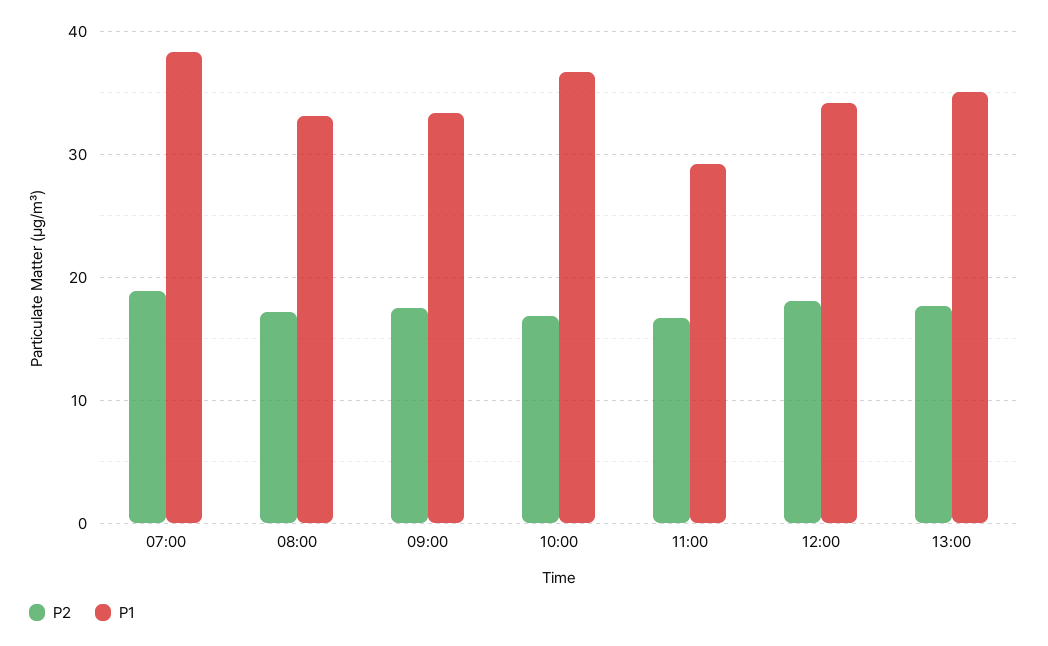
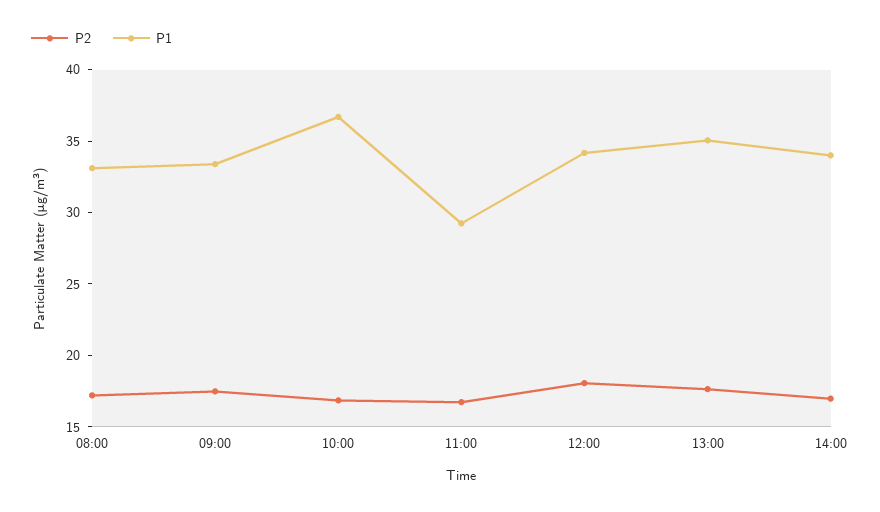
P2, 07:00: 19 -> none
P1, 07:00: 38 -> none
P2, 14:00: none -> 17
P1, 14:00: none -> 34

